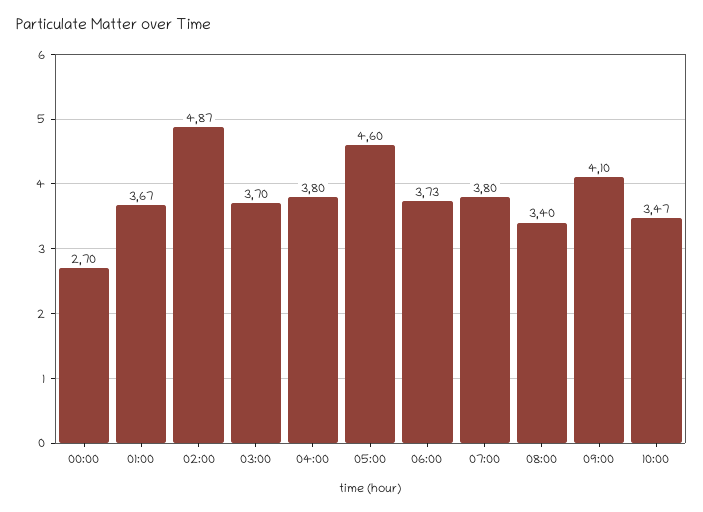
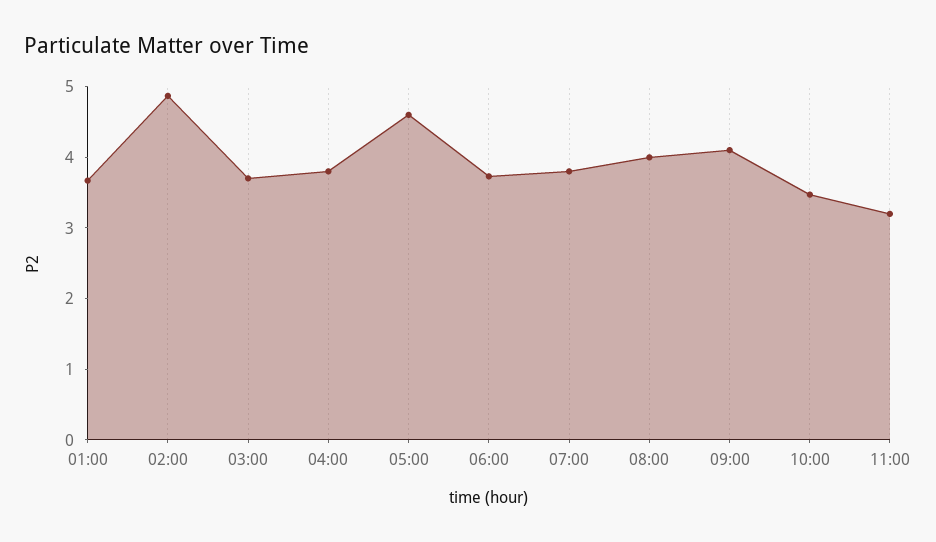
00:00: 2.7 -> none
08:00: 3.4 -> 4
11:00: none -> 3.2

